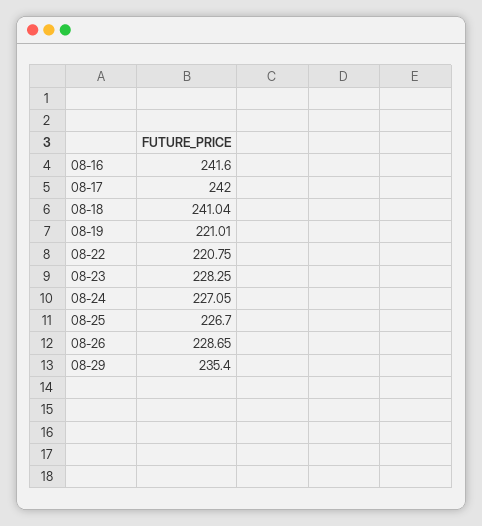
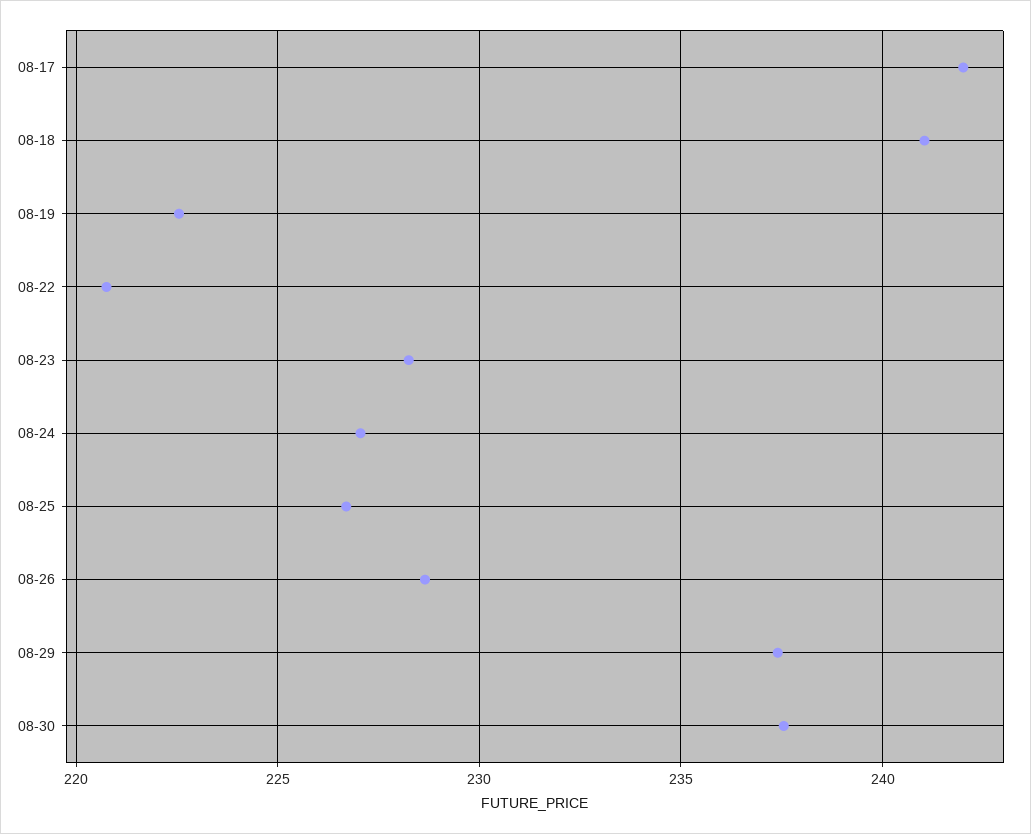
08-16: 241.6 -> none
08-19: 221.01 -> 222.5
08-29: 235.4 -> 237.5
08-30: none -> 237.5

